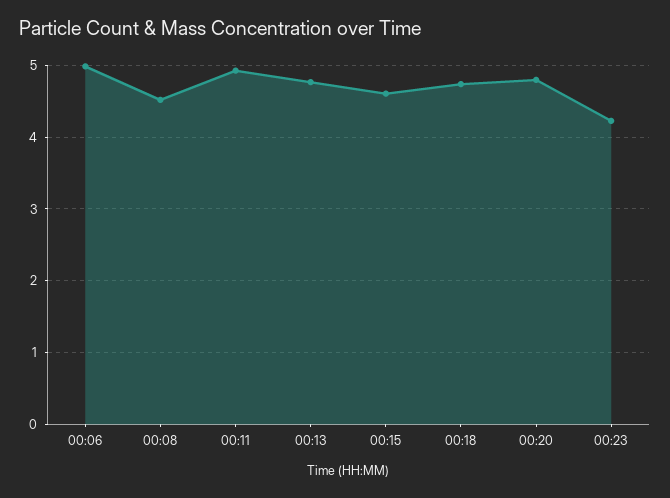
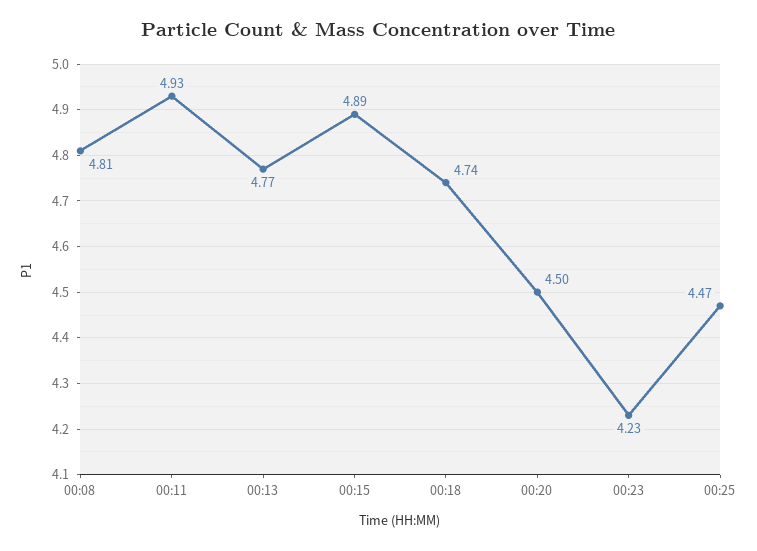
00:06: 5 -> none
00:08: 4.5 -> 4.81
00:15: 4.6 -> 4.89
00:20: 4.8 -> 4.5
00:25: none -> 4.47

